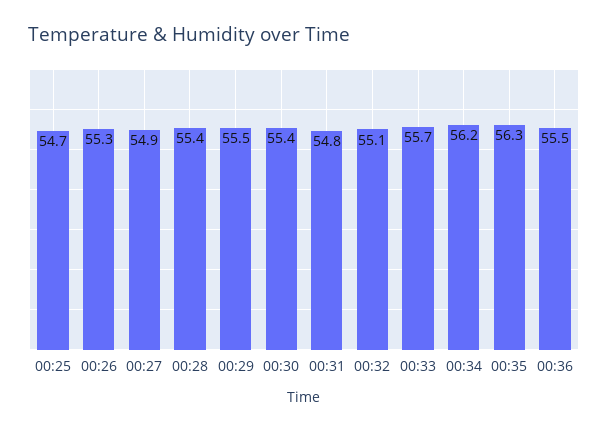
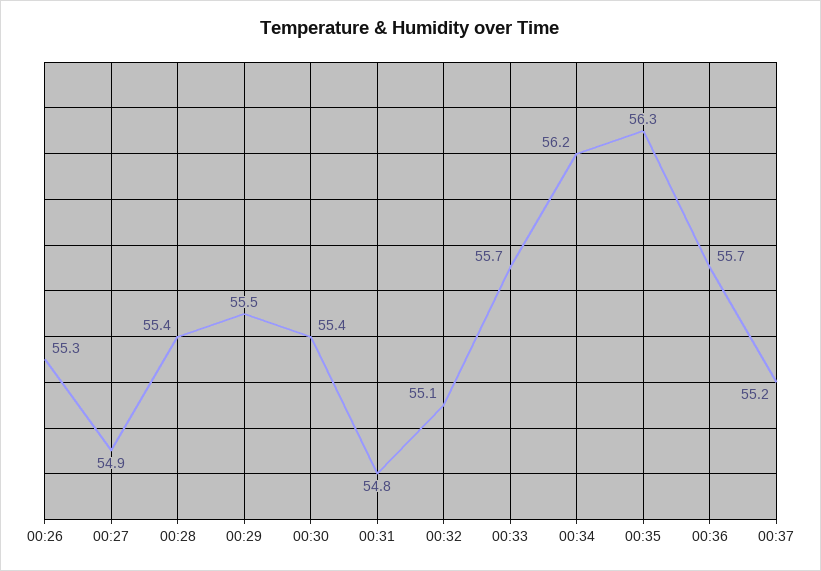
00:25: 54.7 -> none
00:36: 55.5 -> 55.7
00:37: none -> 55.2

